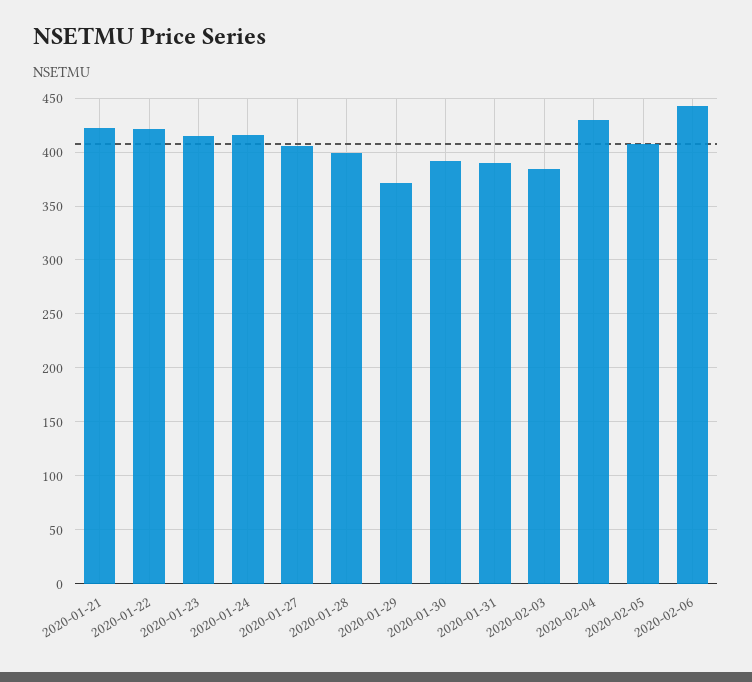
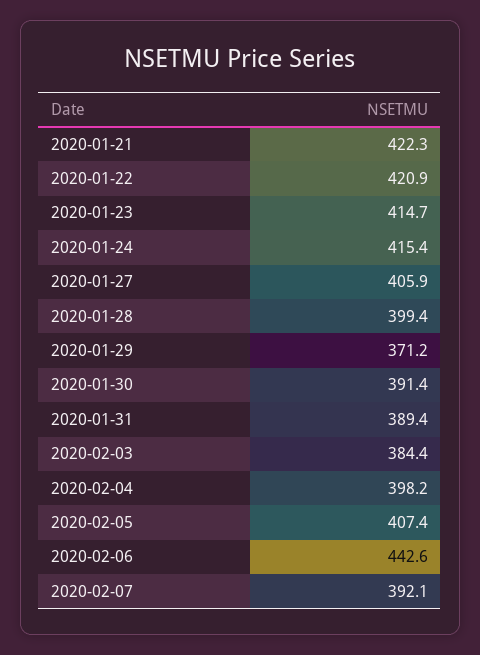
2020-02-04: 430 -> 398.2
2020-02-07: none -> 392.1

